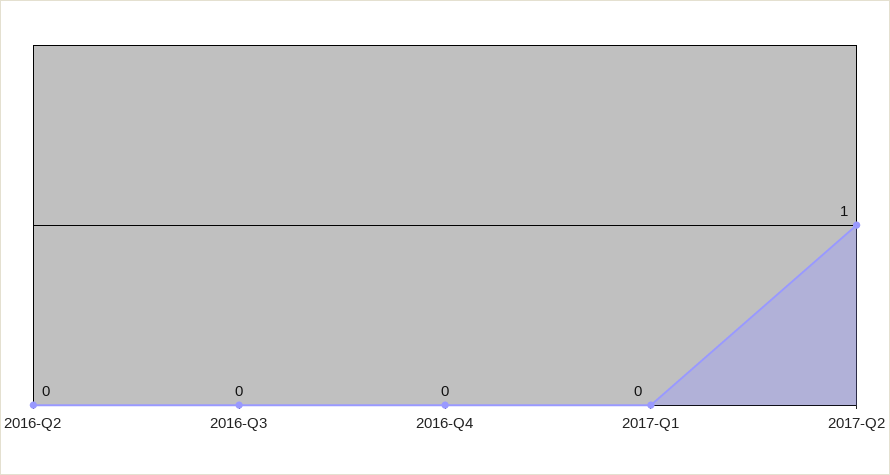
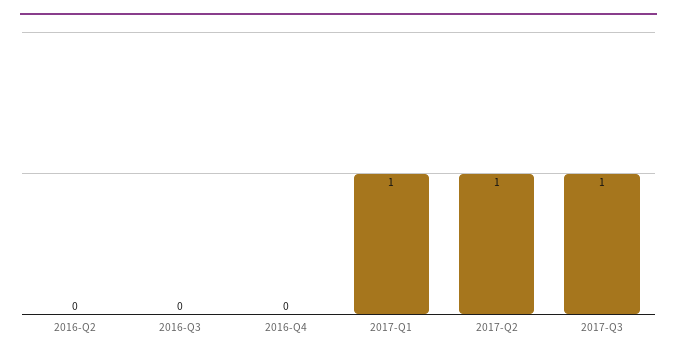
2017-Q1: 0 -> 1
2017-Q3: none -> 1

